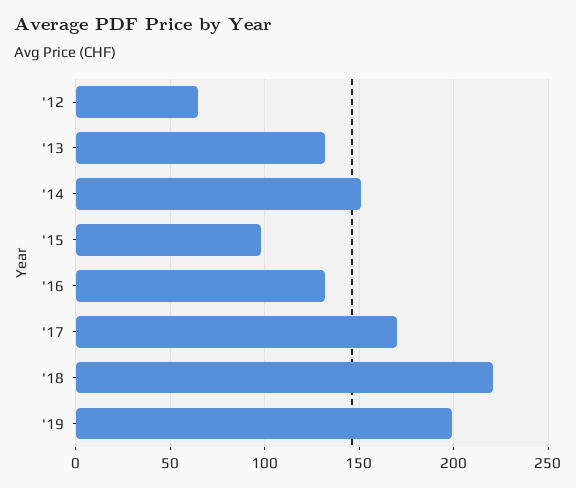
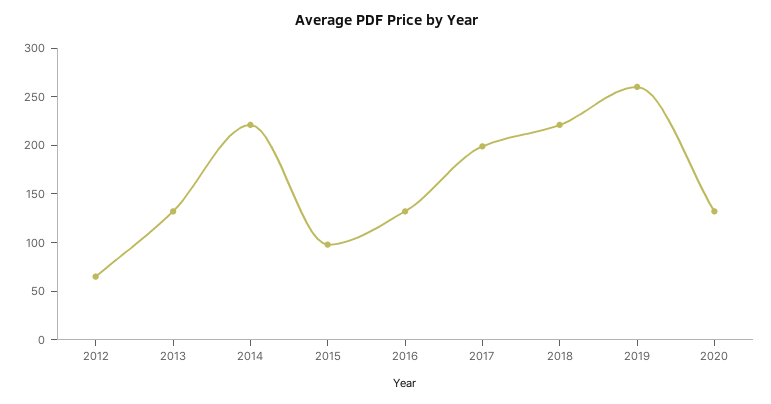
'14: 150 -> 220
'17: 170 -> 200
'19: 200 -> 260
2020: none -> 130

